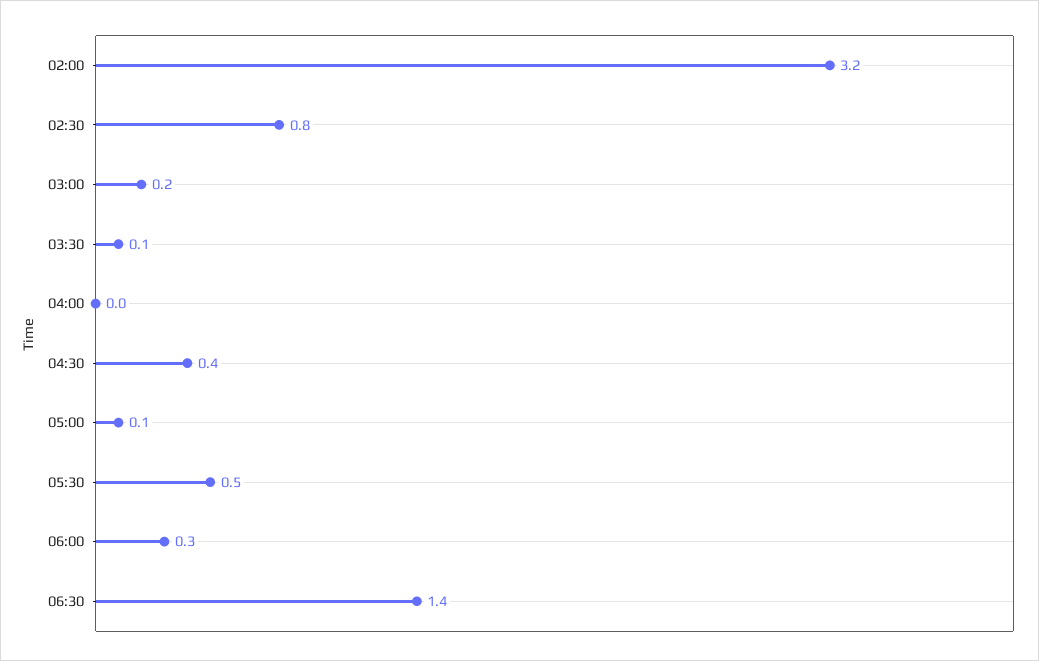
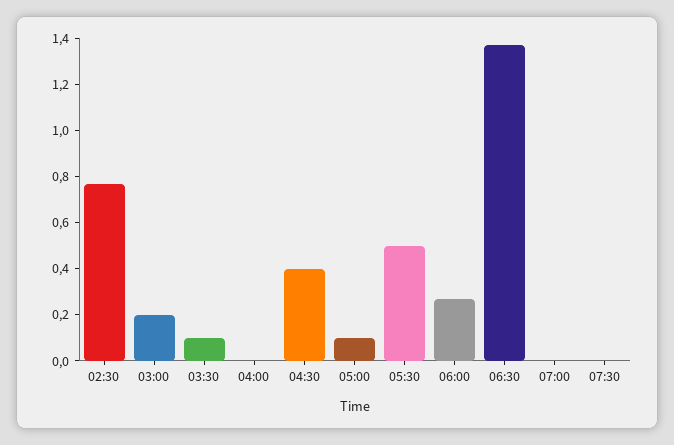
02:00: 3.2 -> none
07:00: none -> 0
07:30: none -> 0

